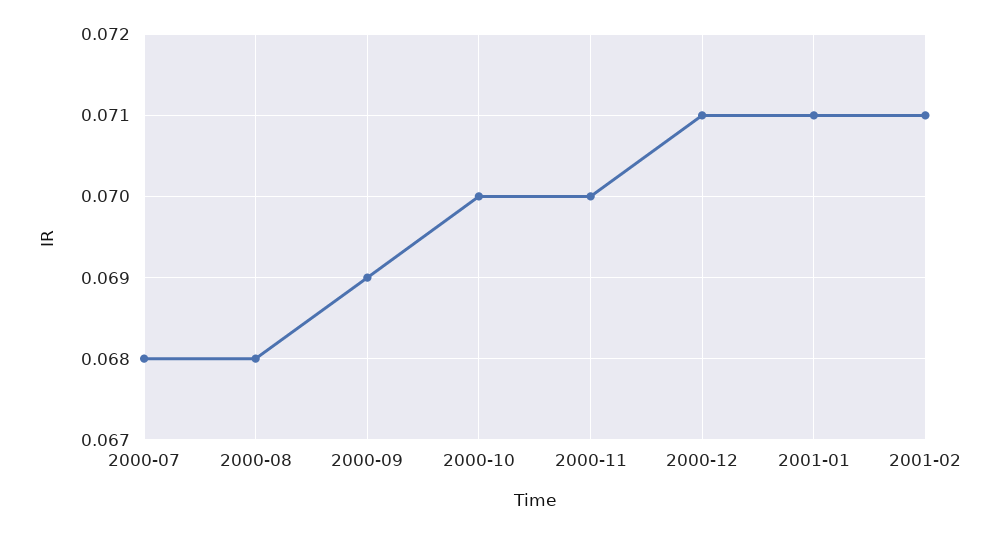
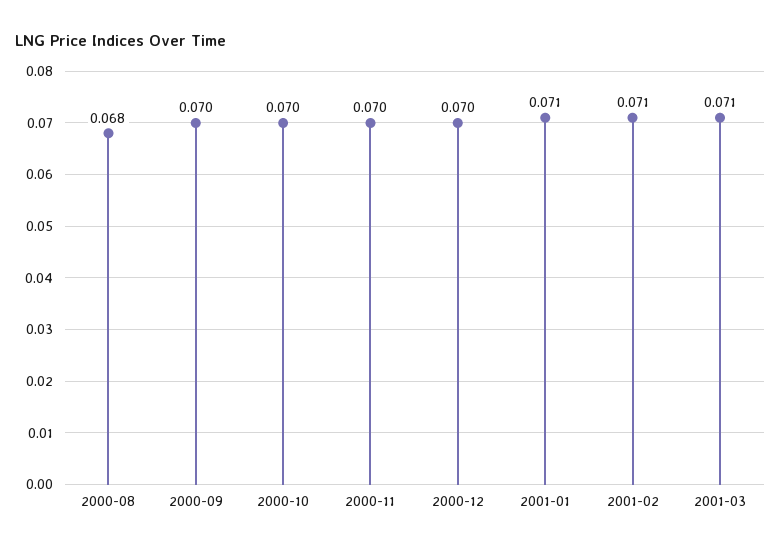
2000-07: 0.068 -> none
2000-09: 0.069 -> 0.07
2000-12: 0.071 -> 0.07
2001-03: none -> 0.071

